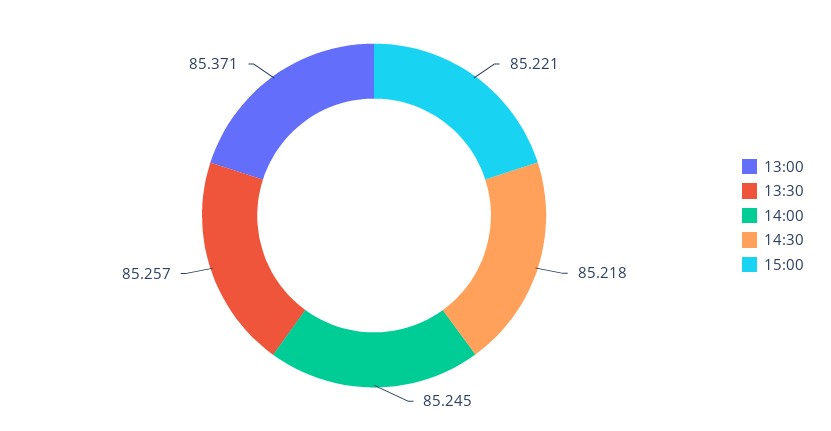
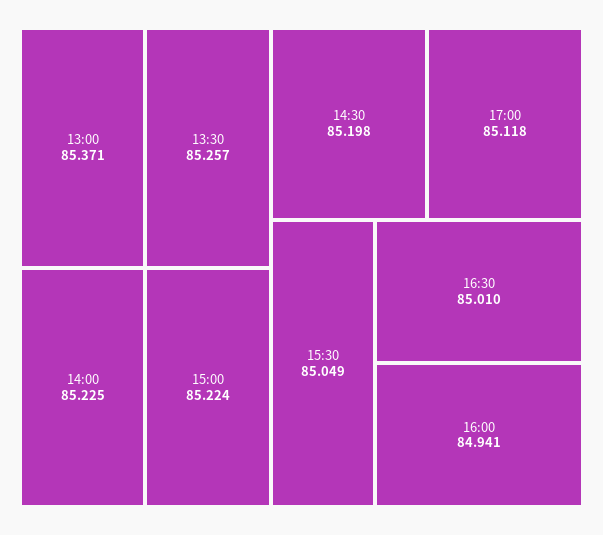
14:00: 85.245 -> 85.225
14:30: 85.218 -> 85.198
15:00: 85.221 -> 85.224
17:00: none -> 85.118
15:30: none -> 85.049
16:30: none -> 85.01
16:00: none -> 84.941

